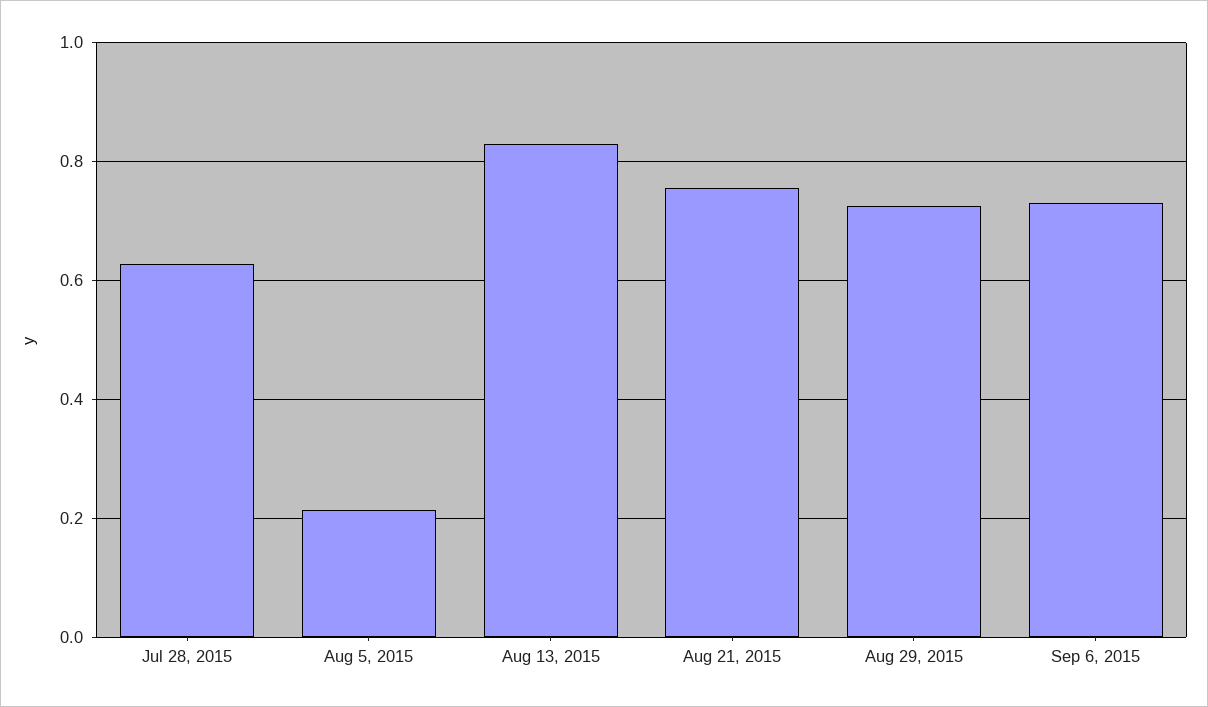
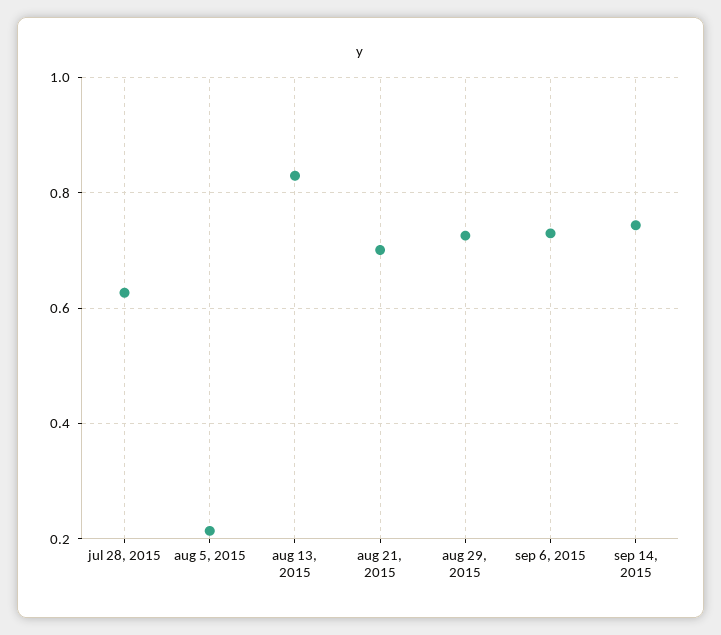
Aug 21, 2015: 0.76 -> 0.7
sep 14, 2015: none -> 0.74

